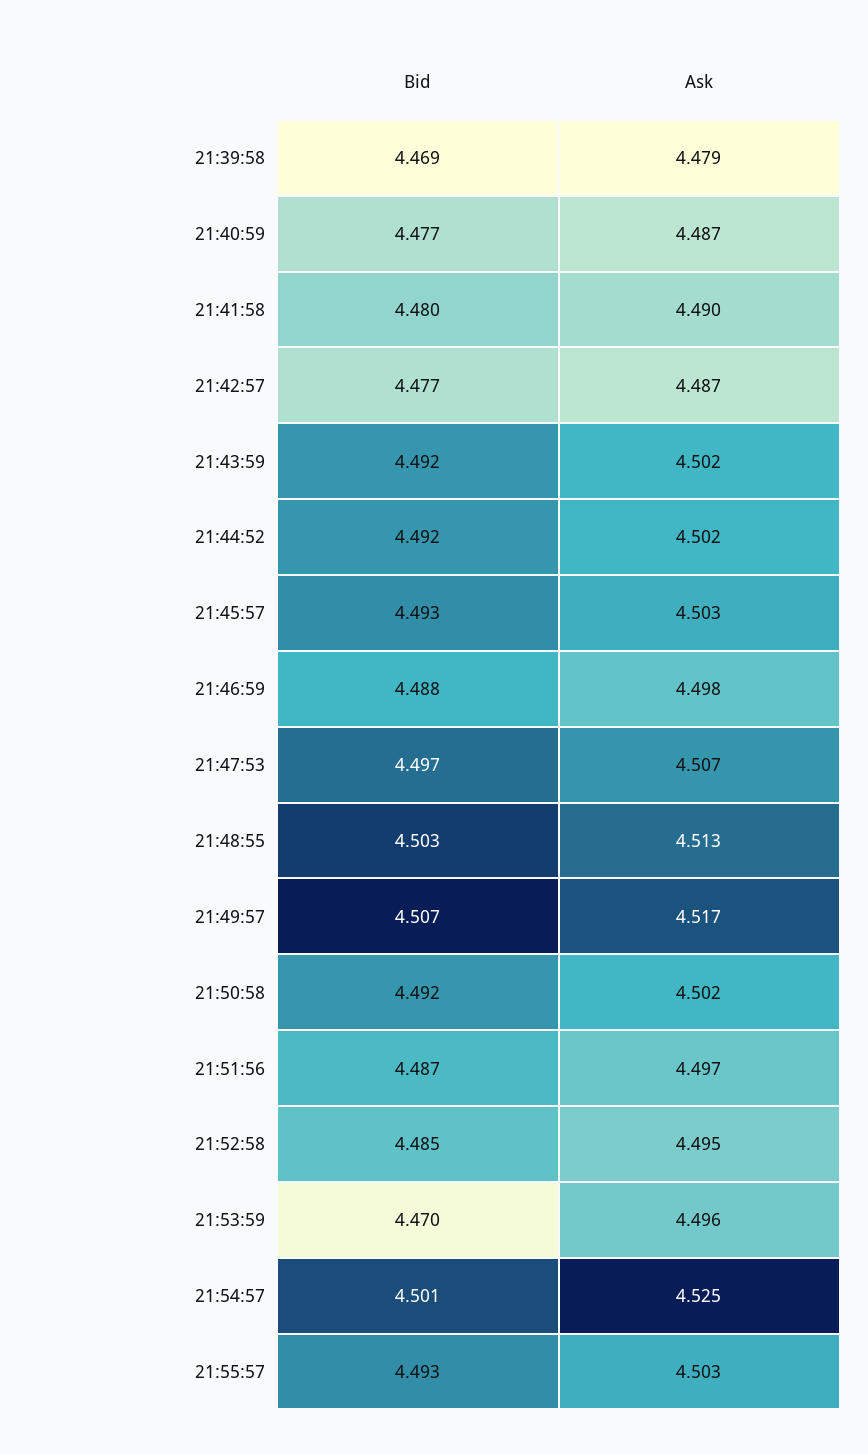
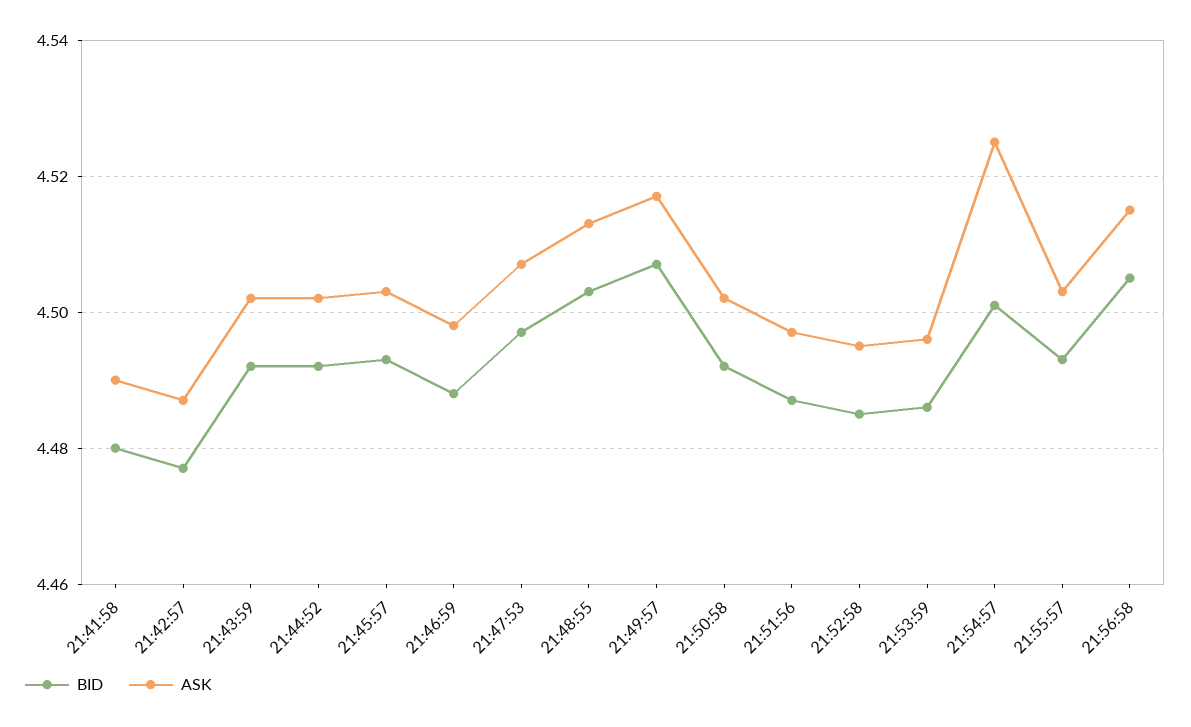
Bid, 21:39:58: 4.469 -> none
Ask, 21:39:58: 4.479 -> none
Bid, 21:40:59: 4.477 -> none
Ask, 21:40:59: 4.487 -> none
Bid, 21:53:59: 4.47 -> 4.485
Bid, 21:56:58: none -> 4.505
Ask, 21:56:58: none -> 4.515

